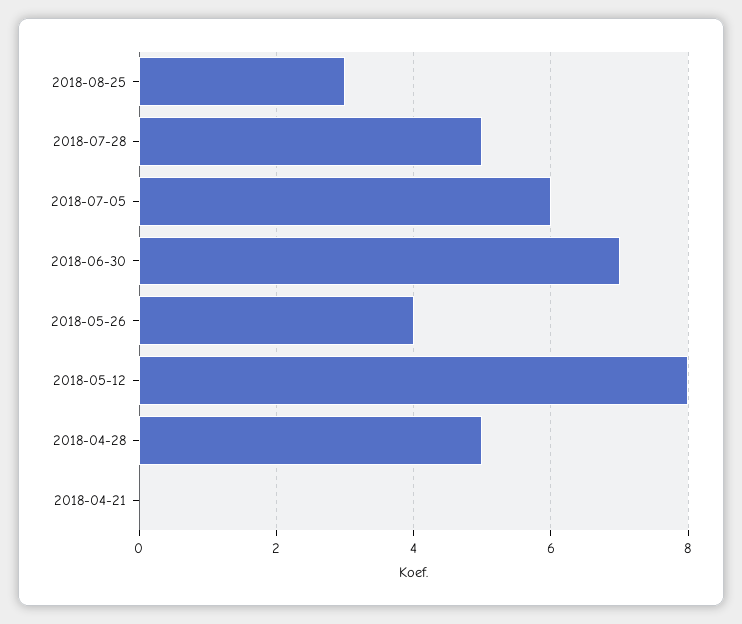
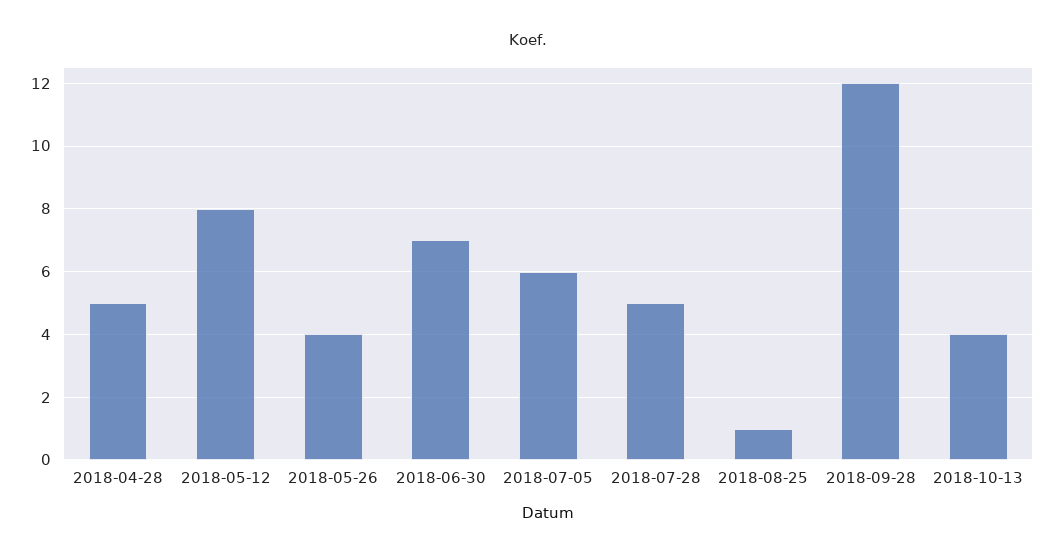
2018-08-25: 3 -> 1
2018-04-21: 0 -> none
2018-09-28: none -> 12
2018-10-13: none -> 4

